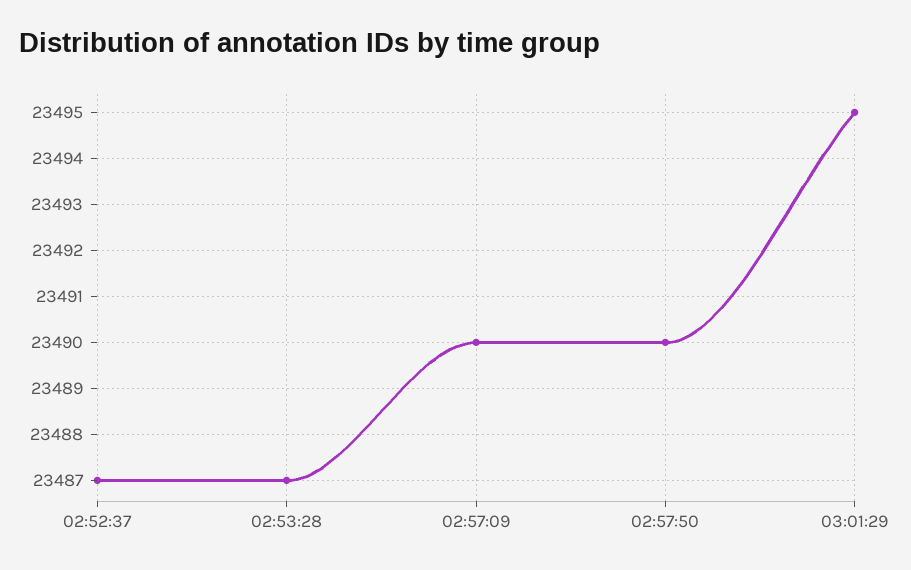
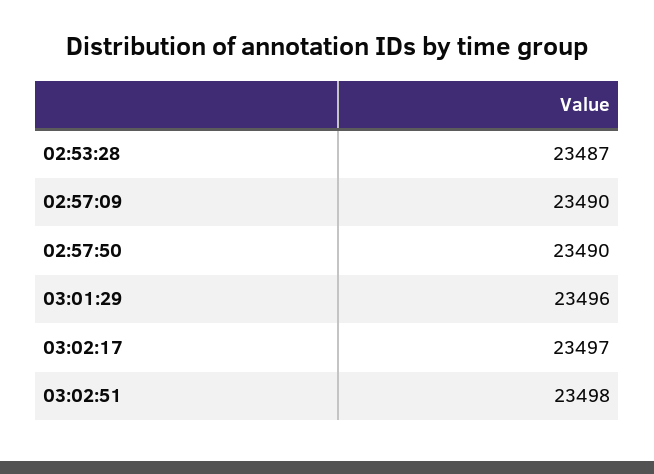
02:52:37: 23487 -> none
03:01:29: 23495 -> 23496
03:02:17: none -> 23497
03:02:51: none -> 23498

